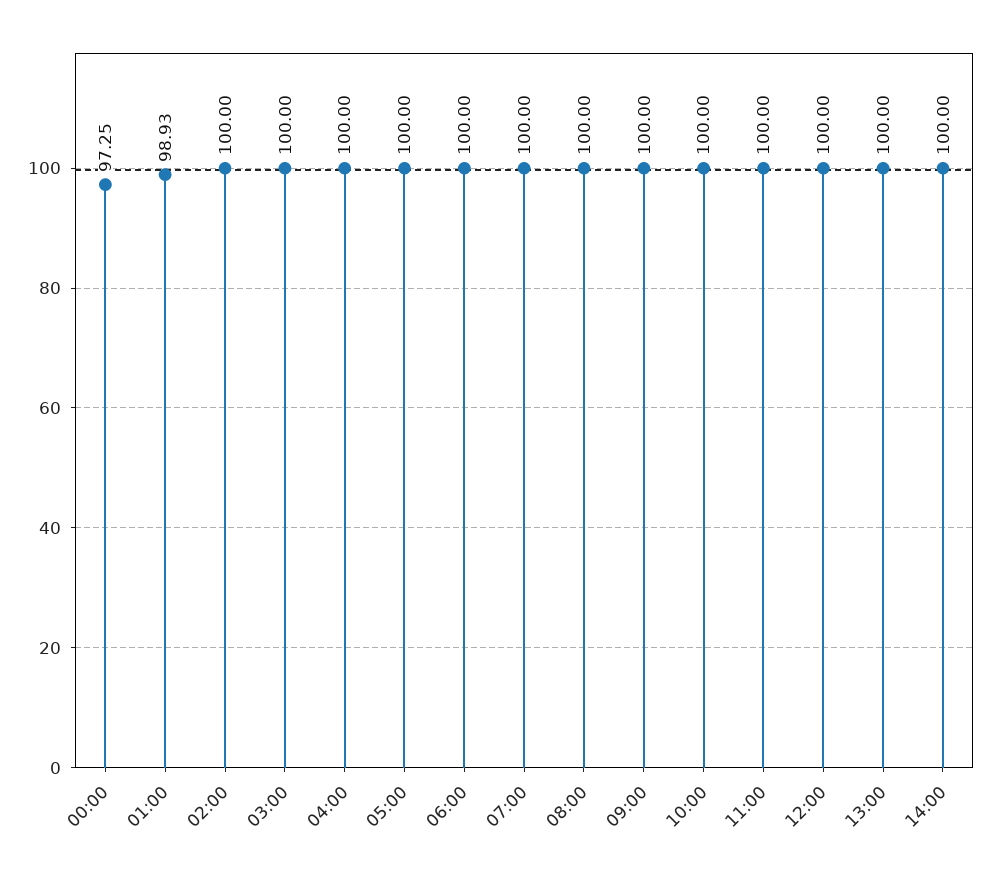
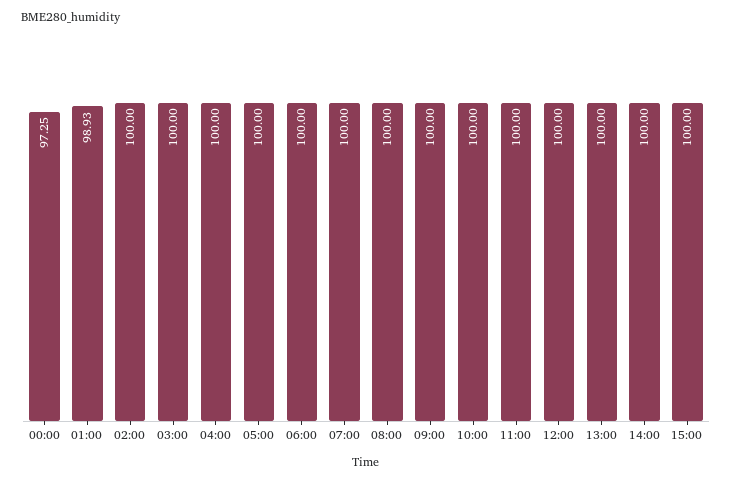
15:00: none -> 100

